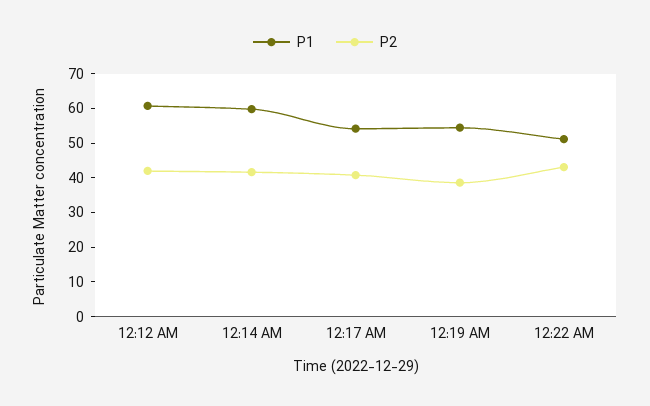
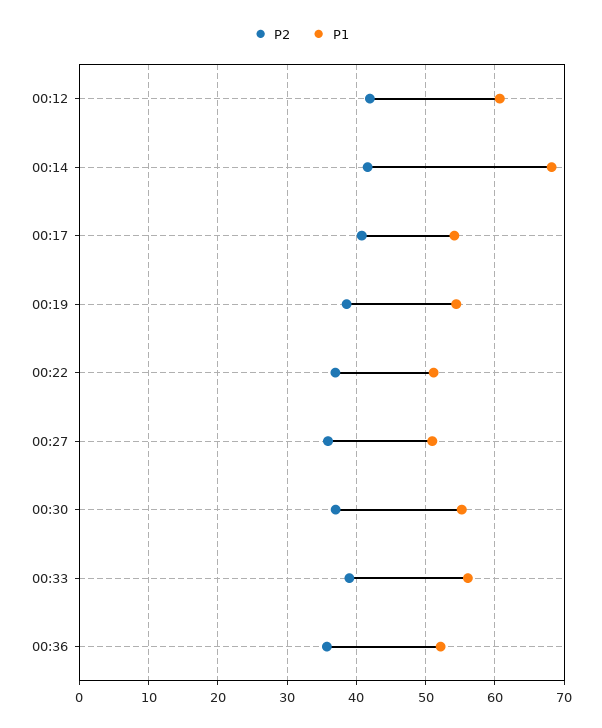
P1, 12:14 AM: 60 -> 68
P2, 12:22 AM: 42.5 -> 37
P2, 00:27: none -> 36
P1, 00:27: none -> 51
P2, 00:30: none -> 37
P1, 00:30: none -> 55
P2, 00:33: none -> 39
P1, 00:33: none -> 56
P2, 00:36: none -> 36
P1, 00:36: none -> 52

